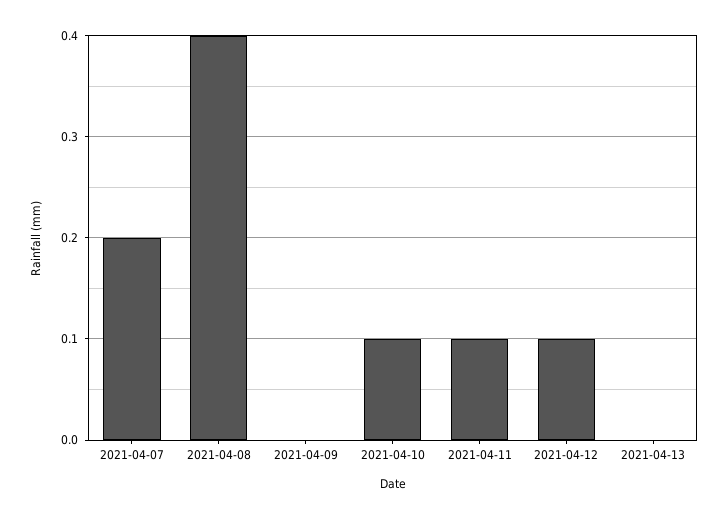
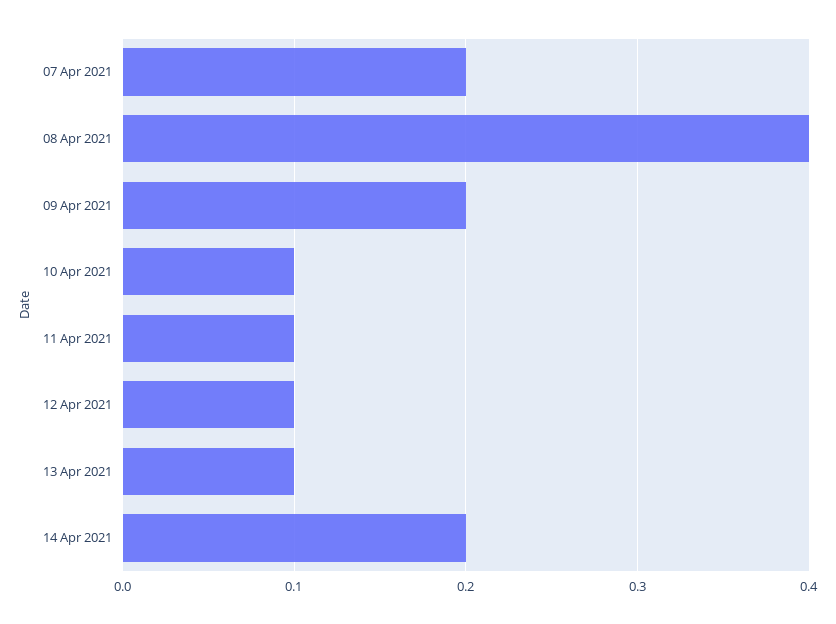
2021-04-09: 0 -> 0.2
2021-04-13: 0 -> 0.1
14 Apr 2021: none -> 0.2

